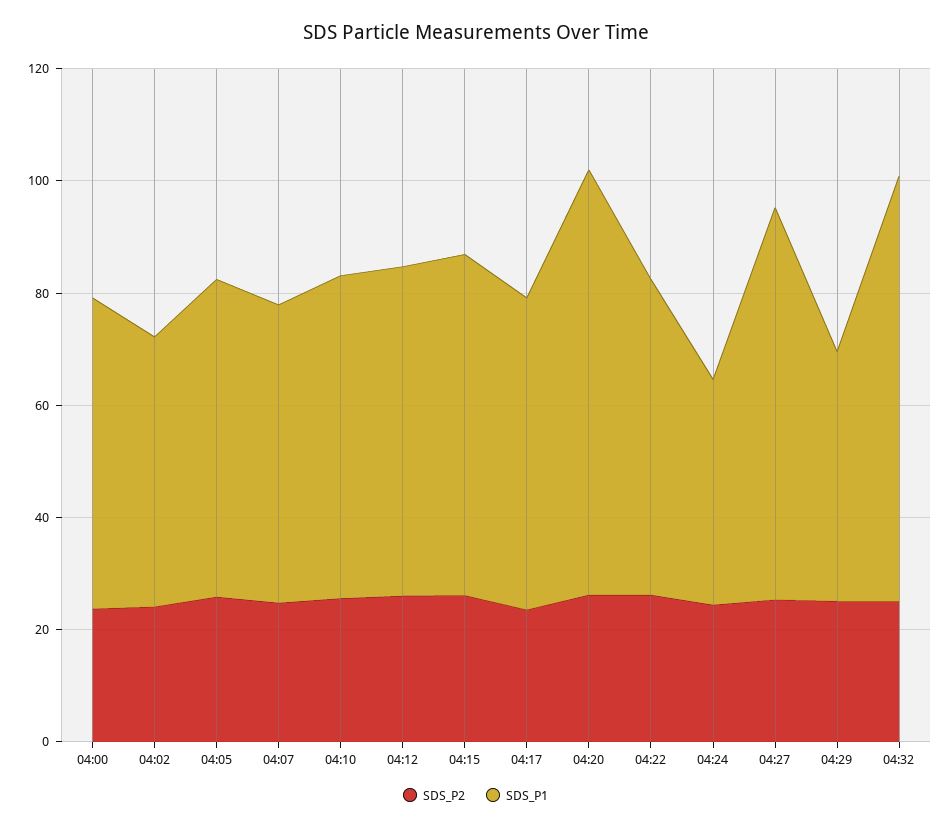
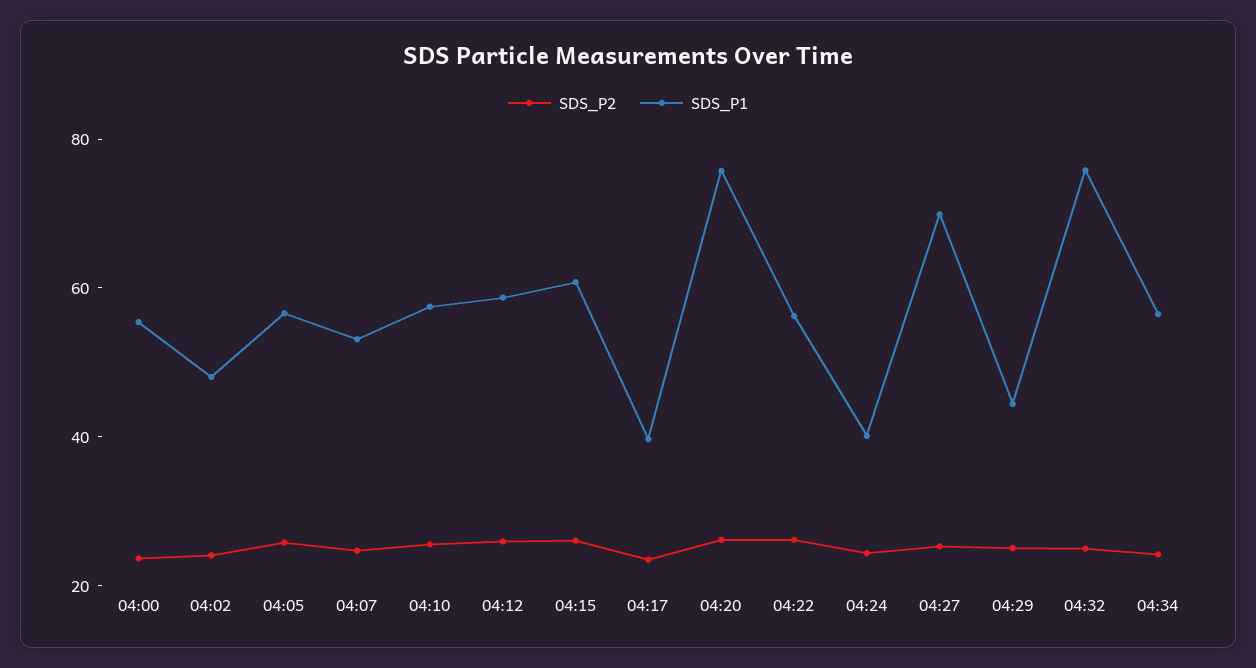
SDS_P1, 04:17: 55 -> 40
SDS_P2, 04:34: none -> 25
SDS_P1, 04:34: none -> 55

